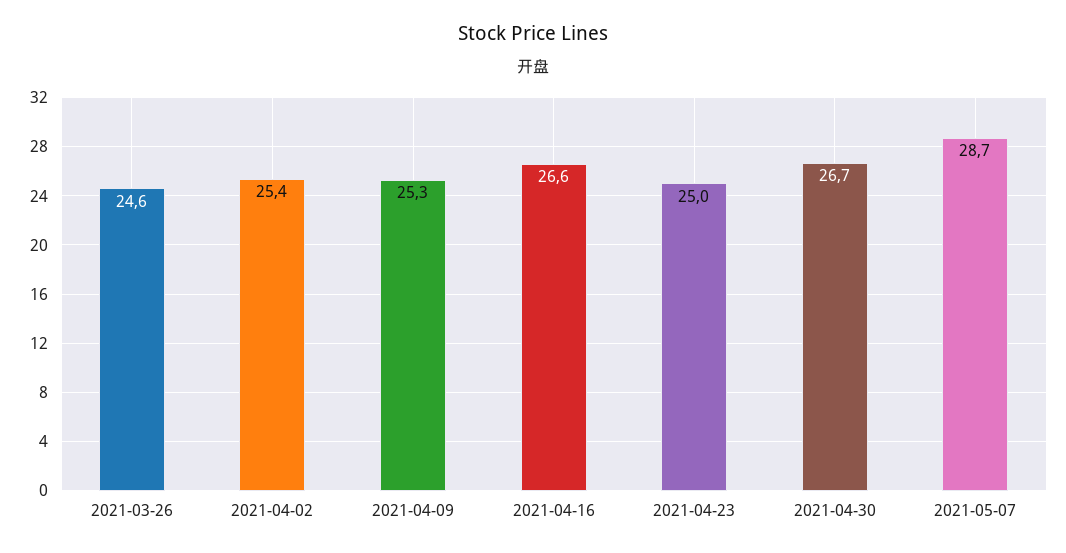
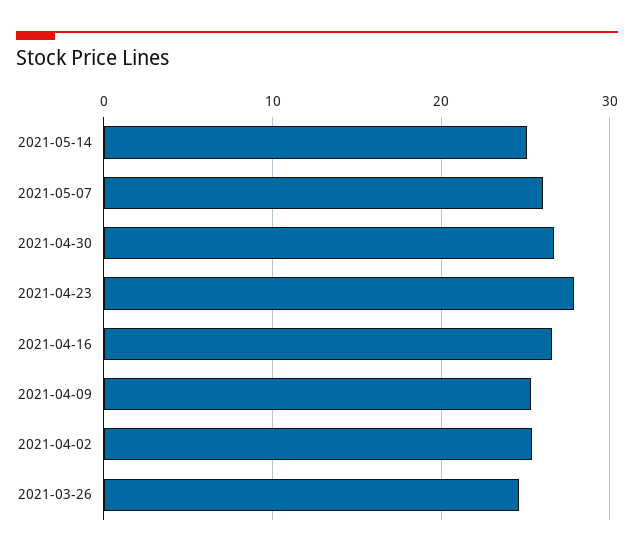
2021-04-23: 25 -> 28
2021-05-07: 28.7 -> 26
2021-05-14: none -> 25

